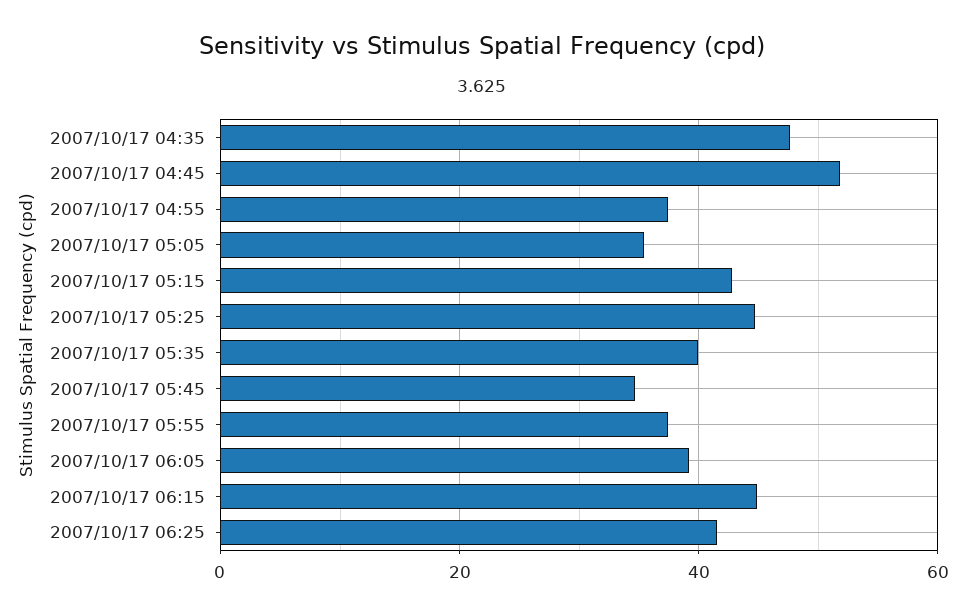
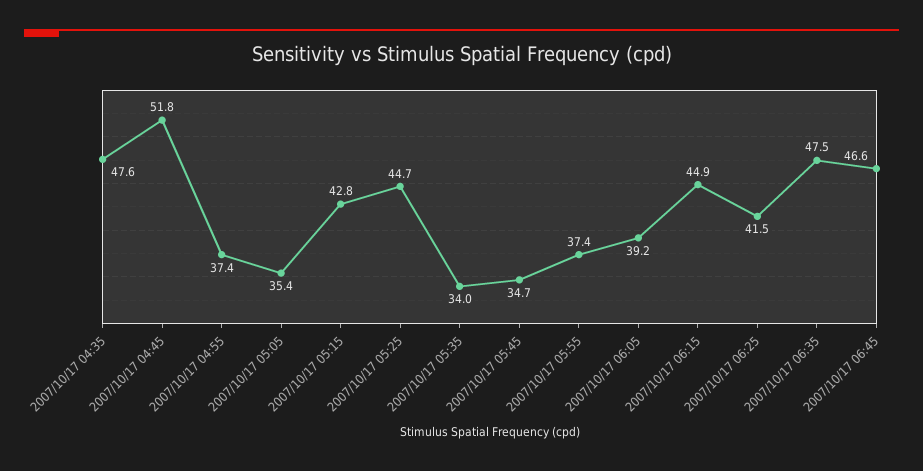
2007/10/17 05:35: 40 -> 34
2007/10/17 06:35: none -> 47.5
2007/10/17 06:45: none -> 46.6

